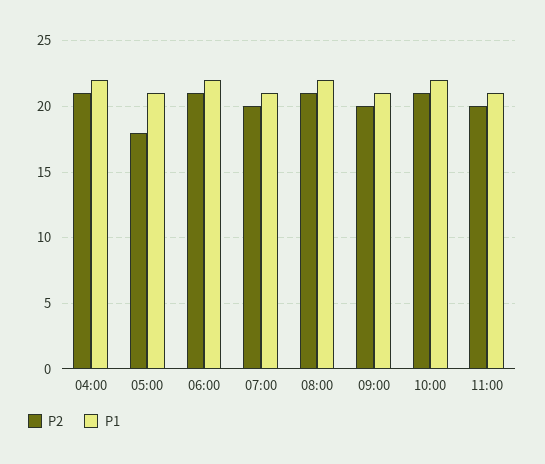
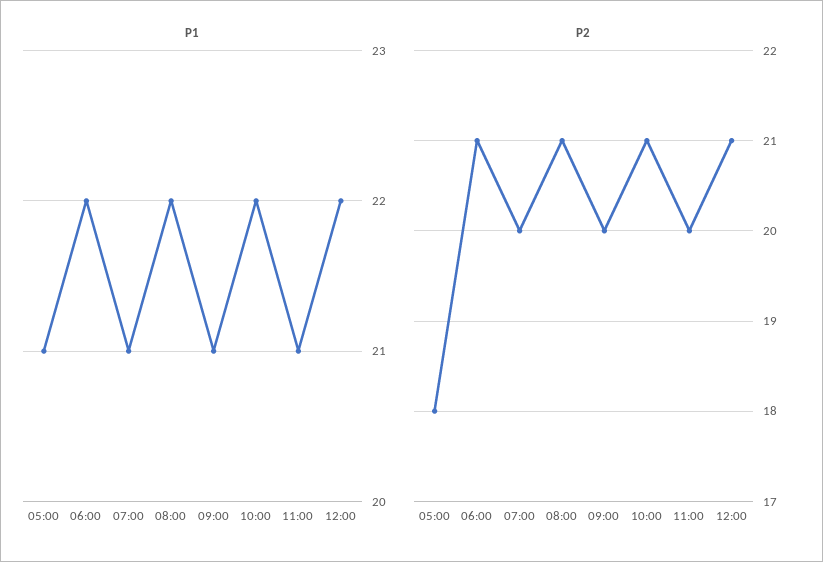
P2, 04:00: 21 -> none
P1, 04:00: 22 -> none
P1, 12:00: none -> 22
P2, 12:00: none -> 21

